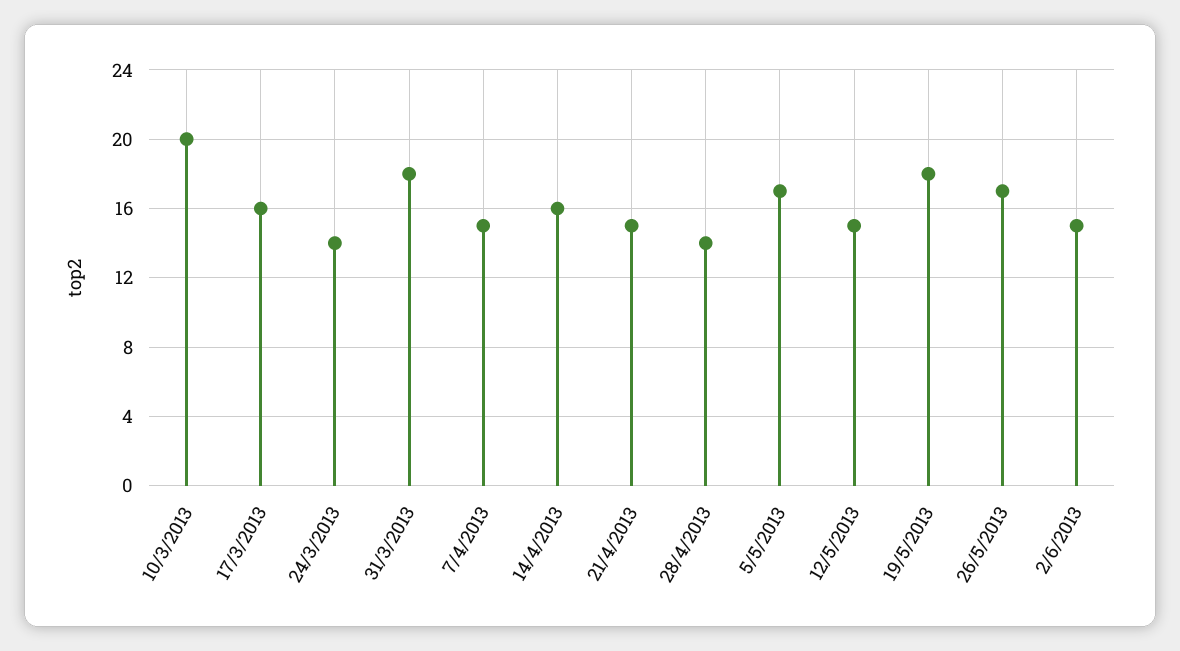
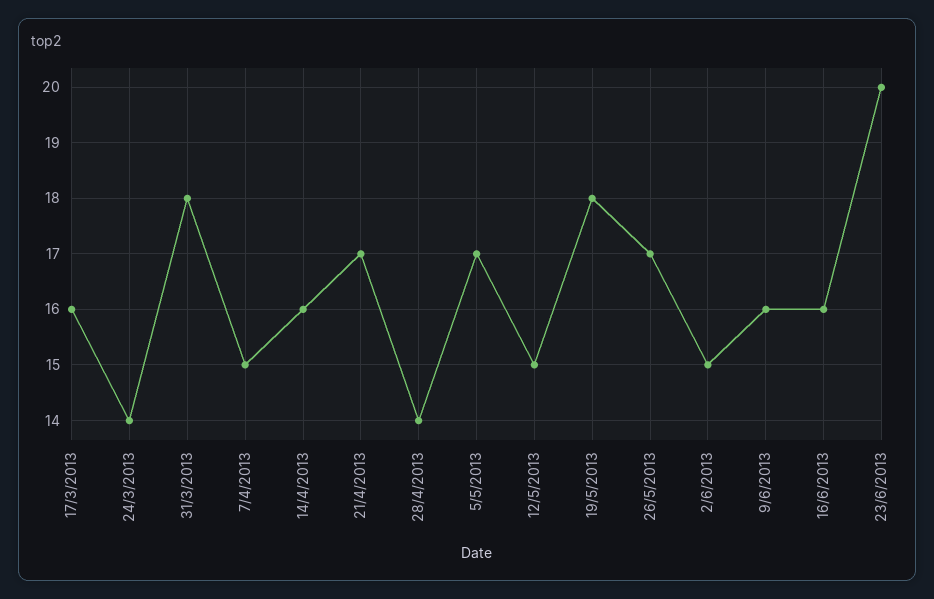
10/3/2013: 20 -> none
21/4/2013: 15 -> 17
9/6/2013: none -> 16
16/6/2013: none -> 16
23/6/2013: none -> 20

